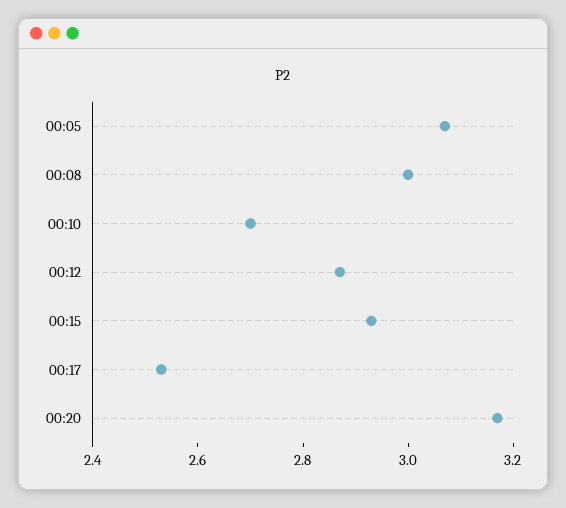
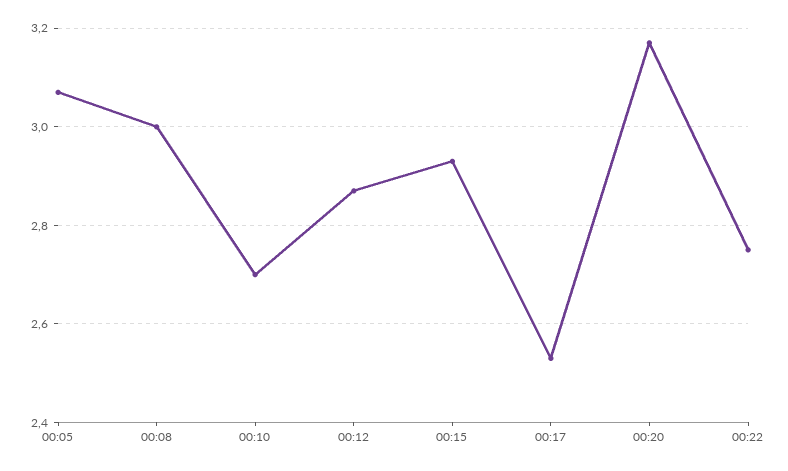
00:22: none -> 2.75

